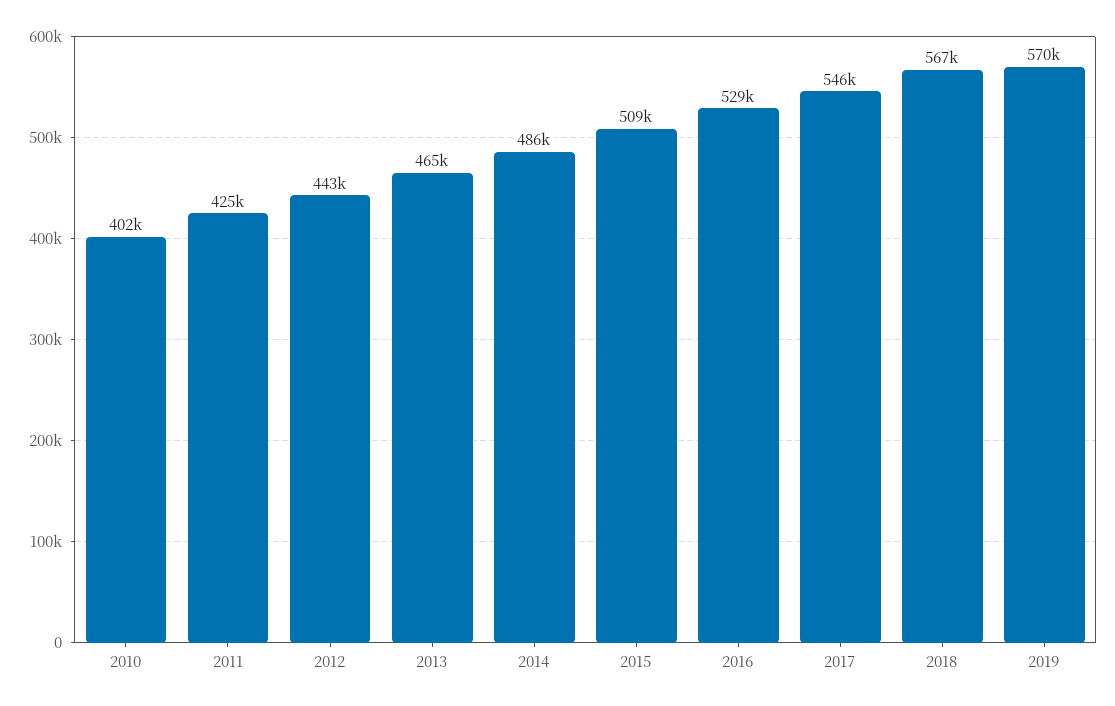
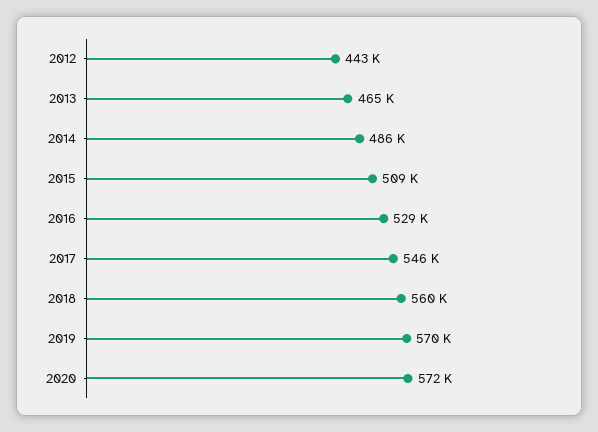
2010: 402000 -> none
2011: 425000 -> none
2018: 567000 -> 560000
2020: none -> 572000

